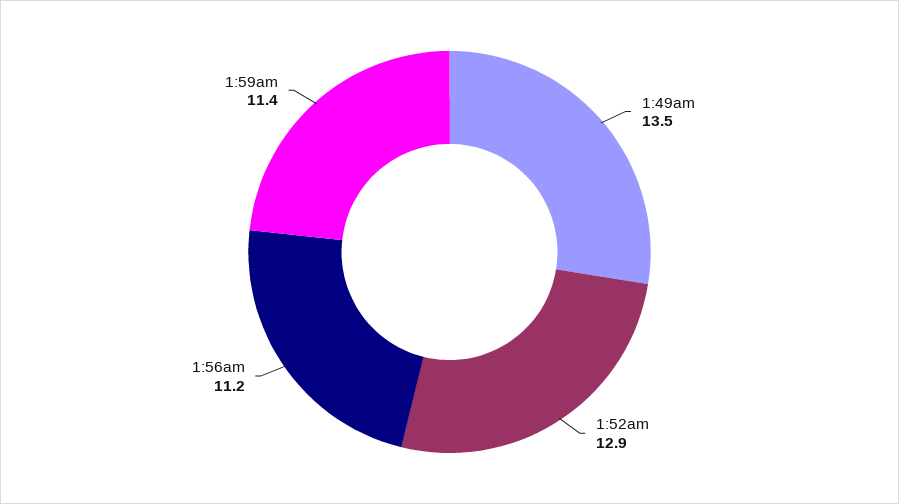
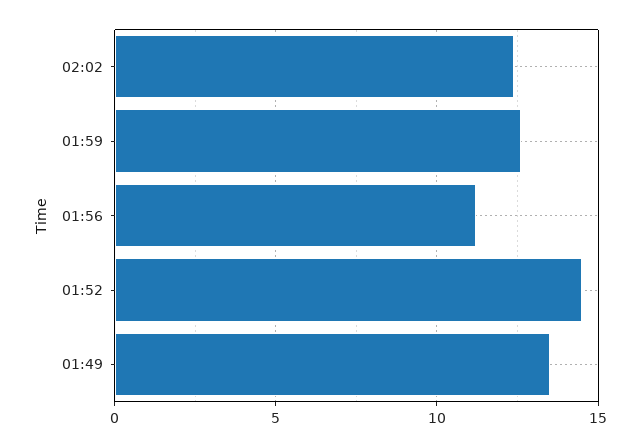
1:52am: 12.9 -> 14.5
1:59am: 11.4 -> 12.5
02:02: none -> 12.5

